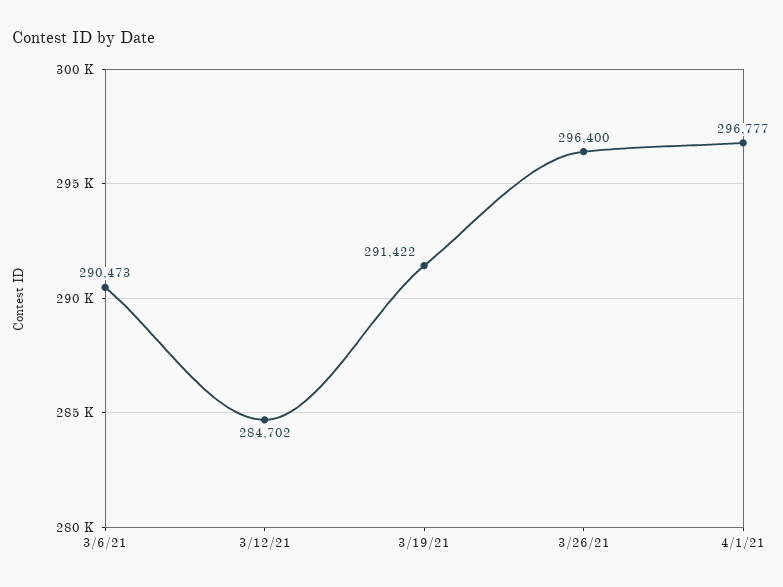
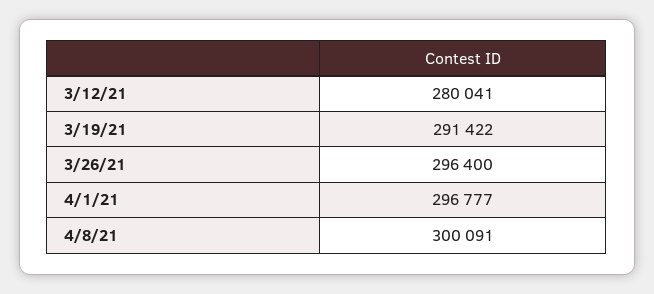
3/6/21: 290473 -> none
3/12/21: 284702 -> 280041
4/8/21: none -> 300091

